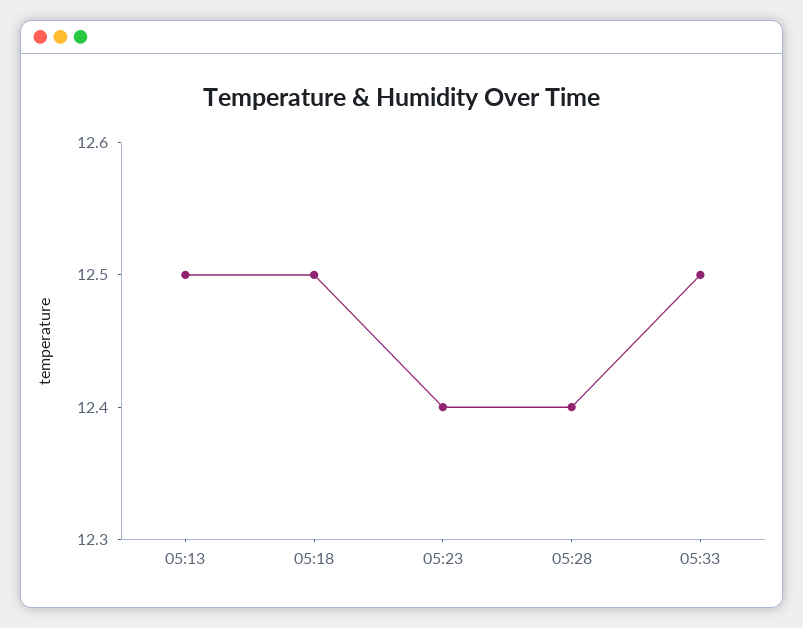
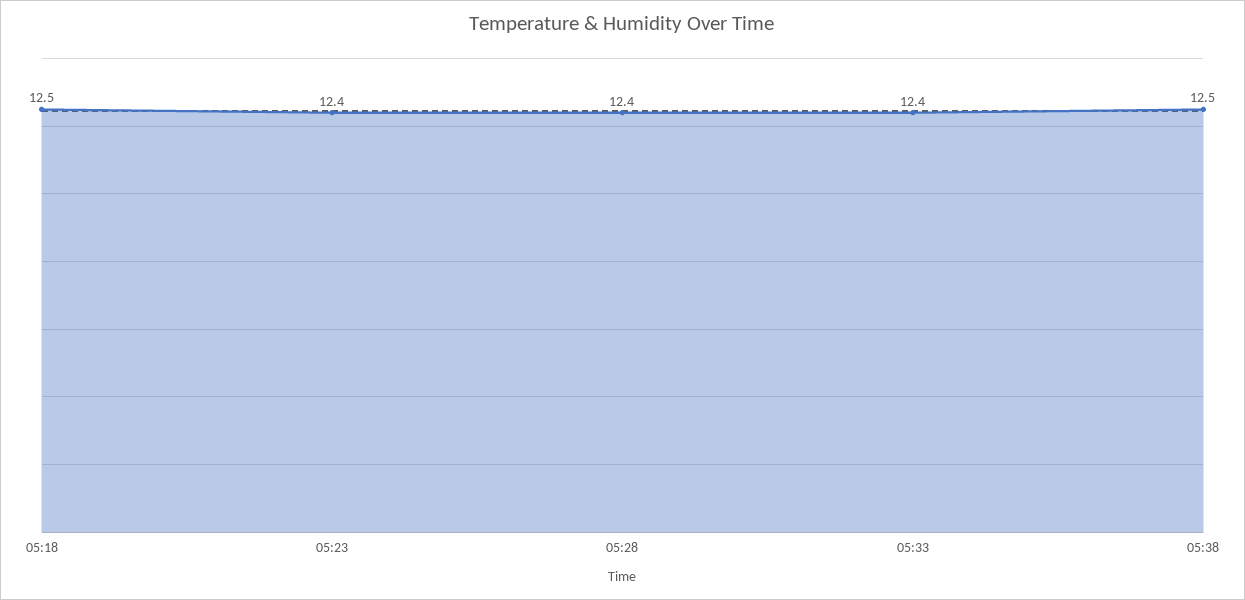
05:13: 12.5 -> none
05:33: 12.5 -> 12.4
05:38: none -> 12.5

